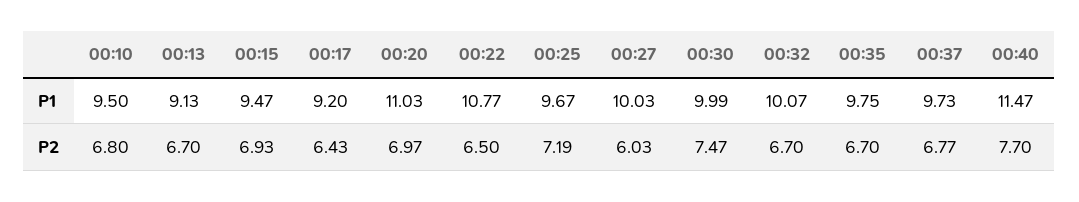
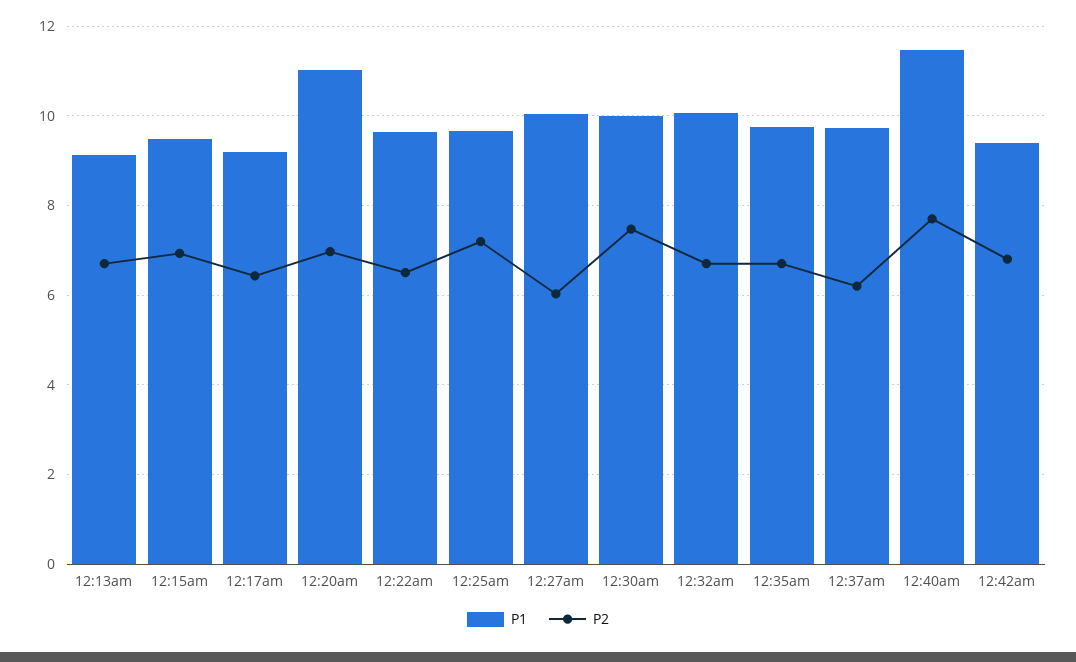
P1, 00:10: 9.5 -> none
P1, 00:22: 10.77 -> 9.6
P2, 00:10: 6.8 -> none
P2, 00:37: 6.77 -> 6.2
P1, 12:42am: none -> 9.4
P2, 12:42am: none -> 6.8

